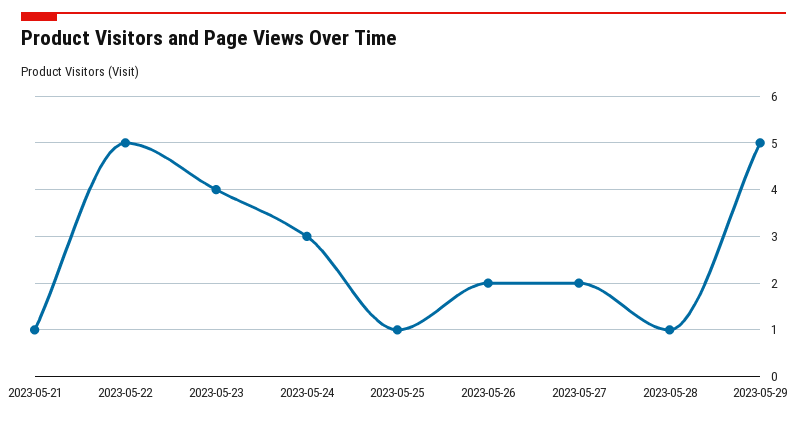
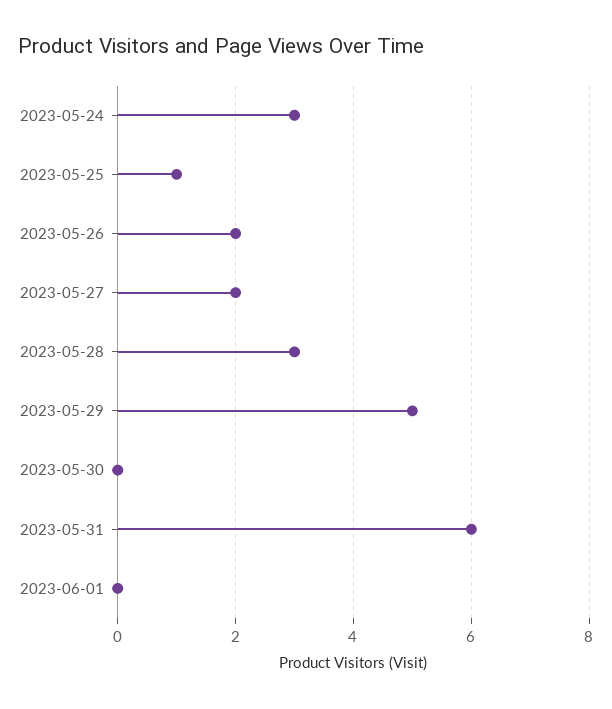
2023-05-21: 1 -> none
2023-05-22: 5 -> none
2023-05-23: 4 -> none
2023-05-28: 1 -> 3
2023-05-30: none -> 0
2023-05-31: none -> 6
2023-06-01: none -> 0

